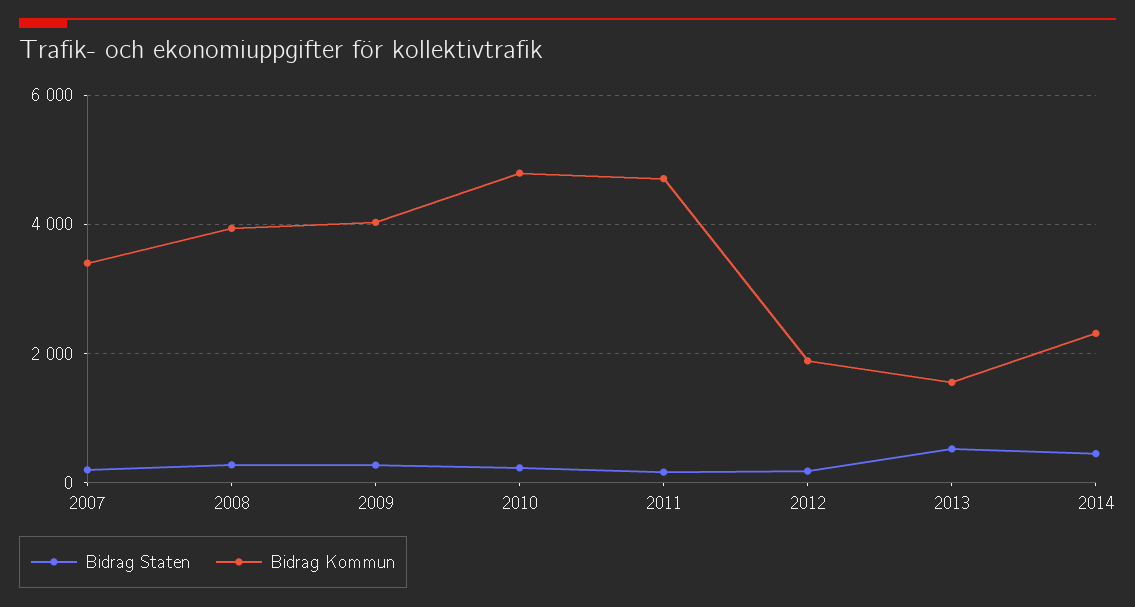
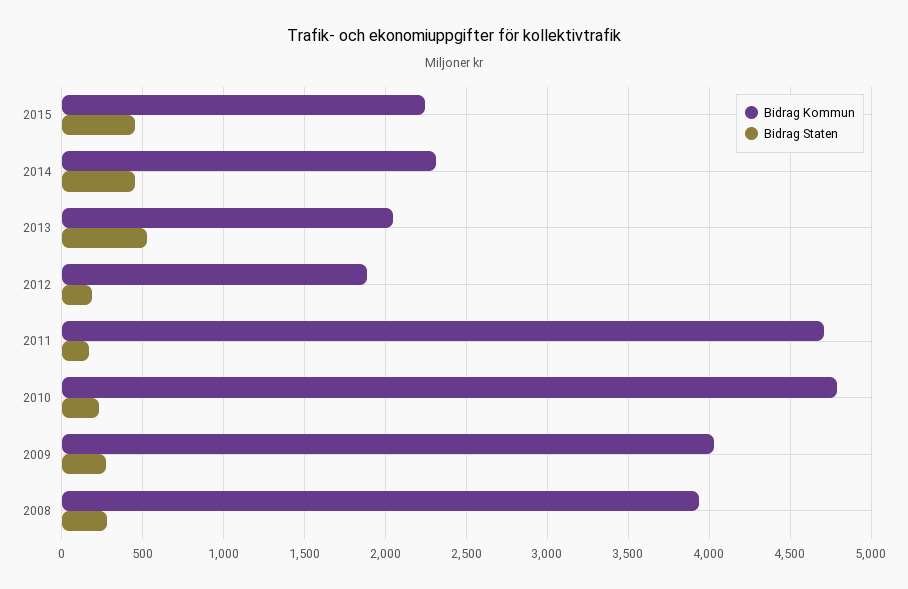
Bidrag Staten, 2007: 200 -> none
Bidrag Kommun, 2007: 3400 -> none
Bidrag Kommun, 2013: 1600 -> 2050
Bidrag Kommun, 2015: none -> 2250
Bidrag Staten, 2015: none -> 450

